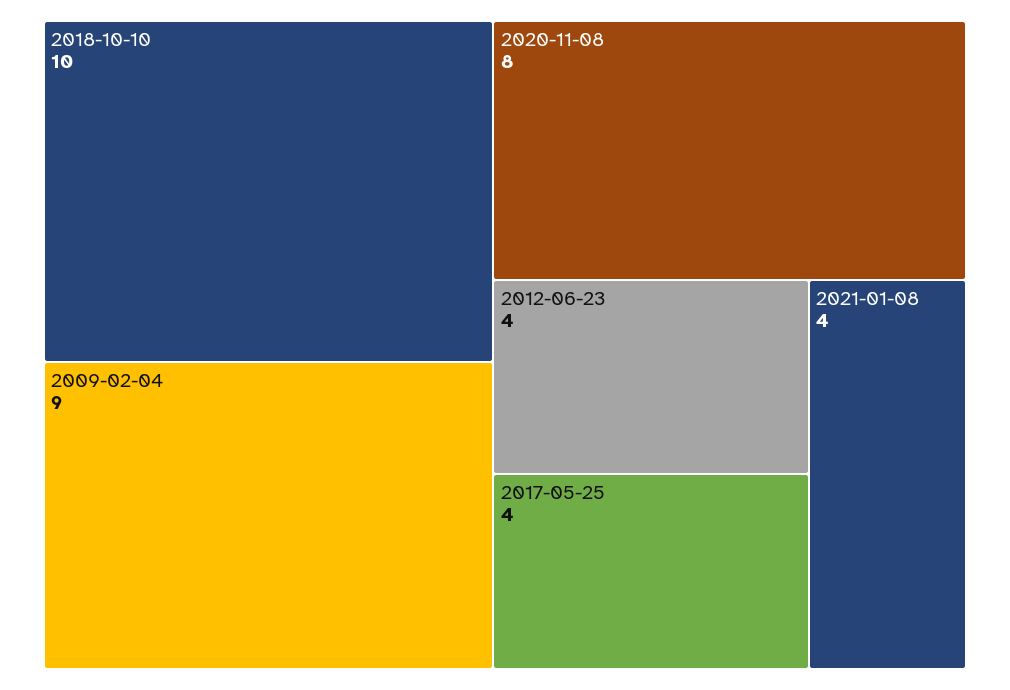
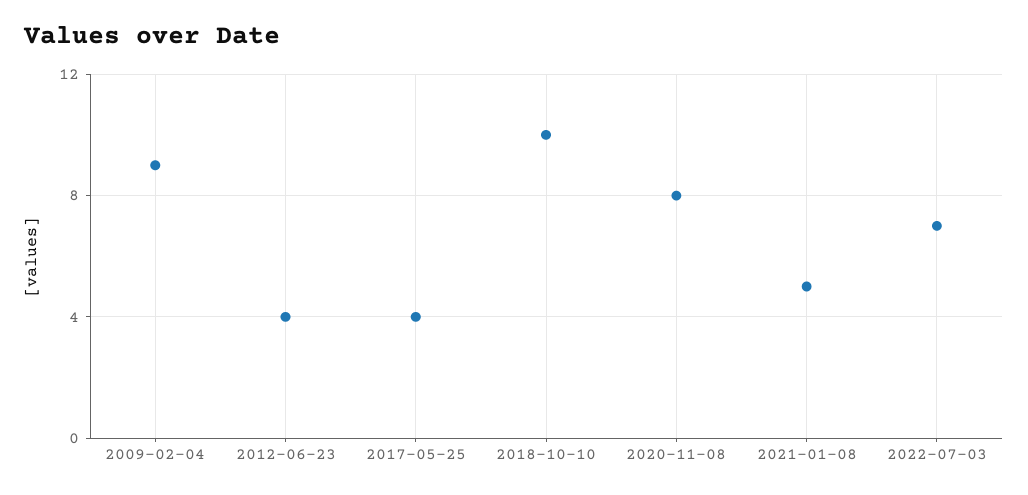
2021-01-08: 4 -> 5
2022-07-03: none -> 7

